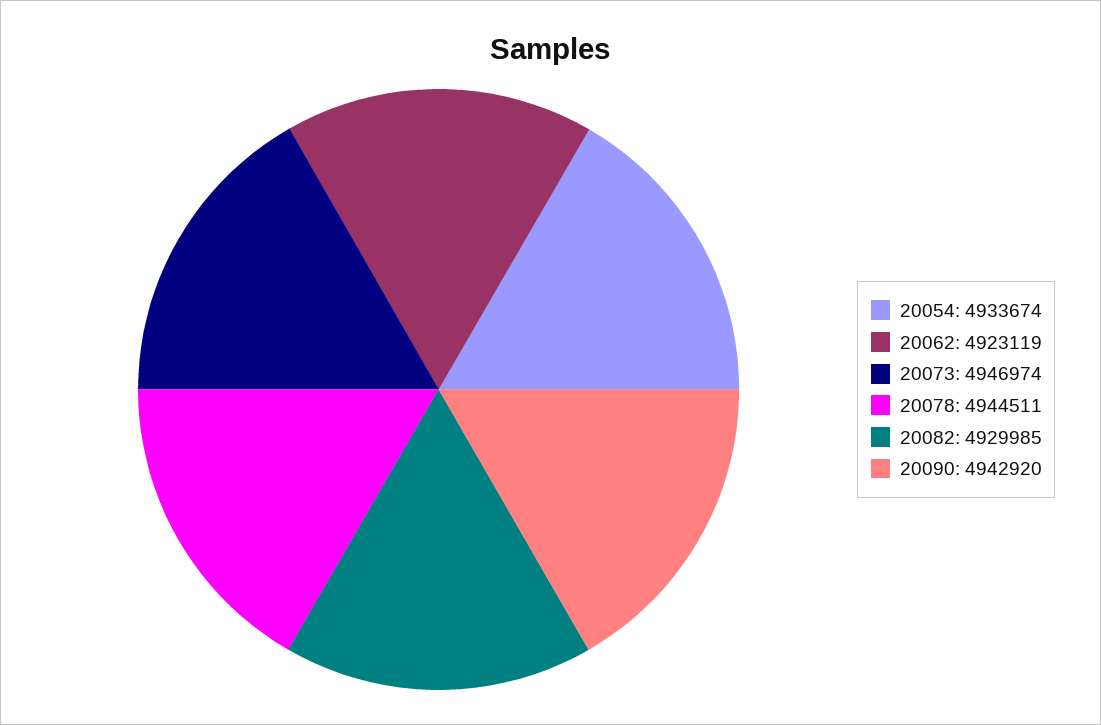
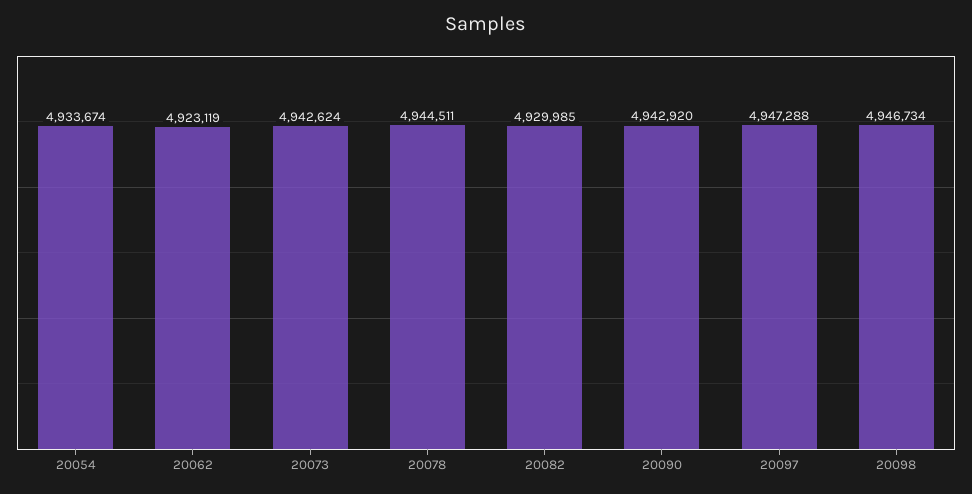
20073: 4946974 -> 4942624
20097: none -> 4947288
20098: none -> 4946734

